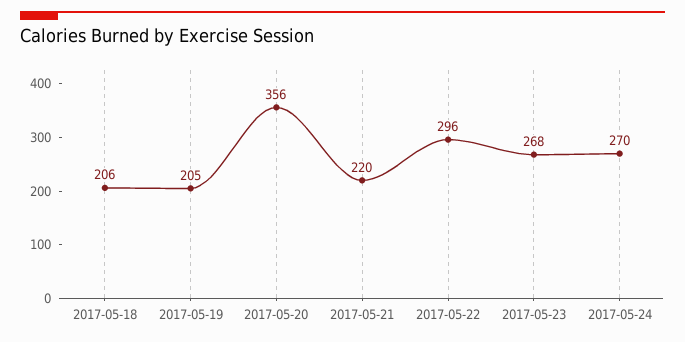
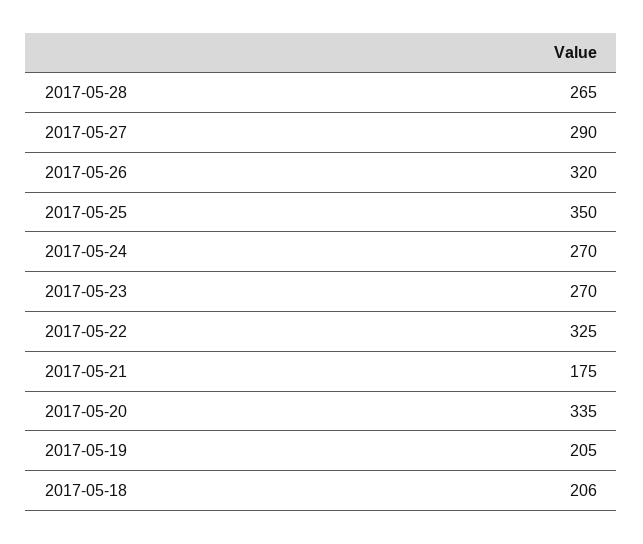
2017-05-20: 356 -> 335
2017-05-21: 220 -> 175
2017-05-22: 296 -> 325
2017-05-23: 268 -> 270
2017-05-28: none -> 265
2017-05-27: none -> 290
2017-05-26: none -> 320
2017-05-25: none -> 350

